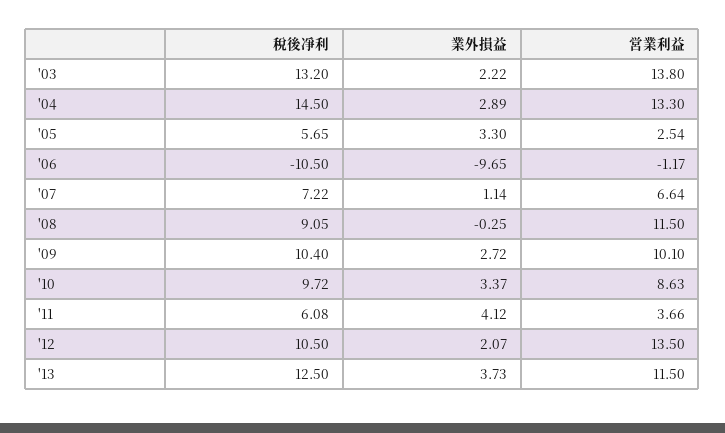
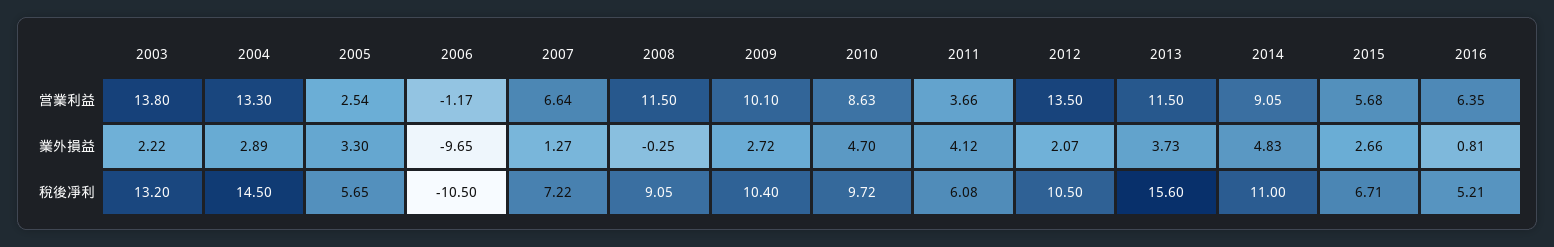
業外損益, '07: 1.14 -> 1.27
業外損益, '10: 3.37 -> 4.7
稅後凈利, '13: 12.5 -> 15.6
営業利益, 2014: none -> 9.05
営業利益, 2015: none -> 5.68
営業利益, 2016: none -> 6.35
業外損益, 2014: none -> 4.83
業外損益, 2015: none -> 2.66
業外損益, 2016: none -> 0.81
稅後凈利, 2014: none -> 11
稅後凈利, 2015: none -> 6.71
稅後凈利, 2016: none -> 5.21

